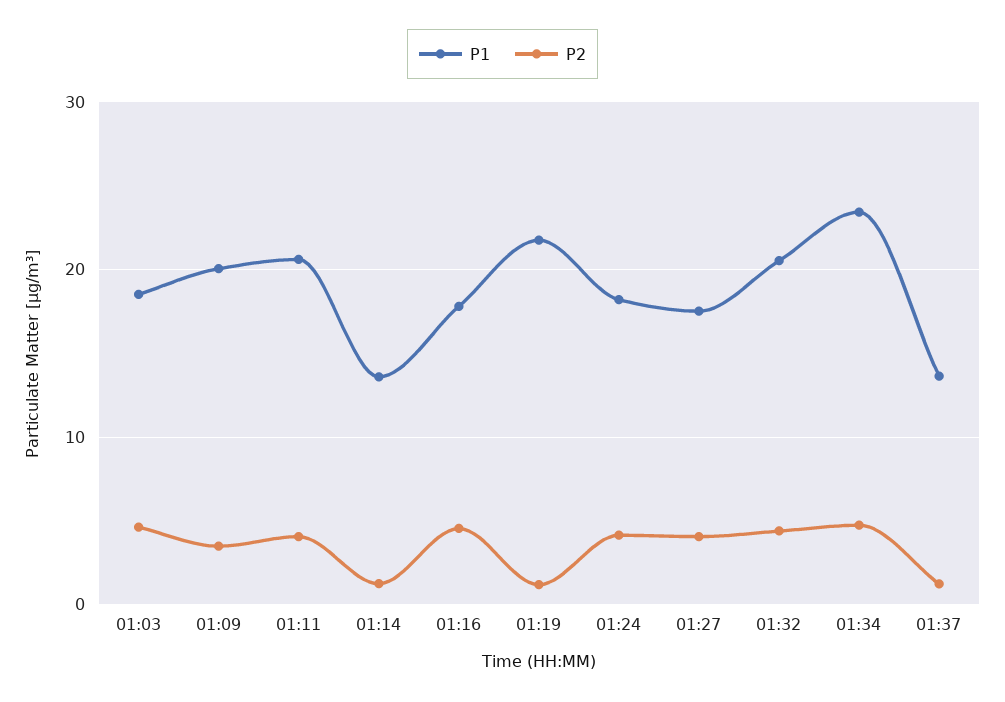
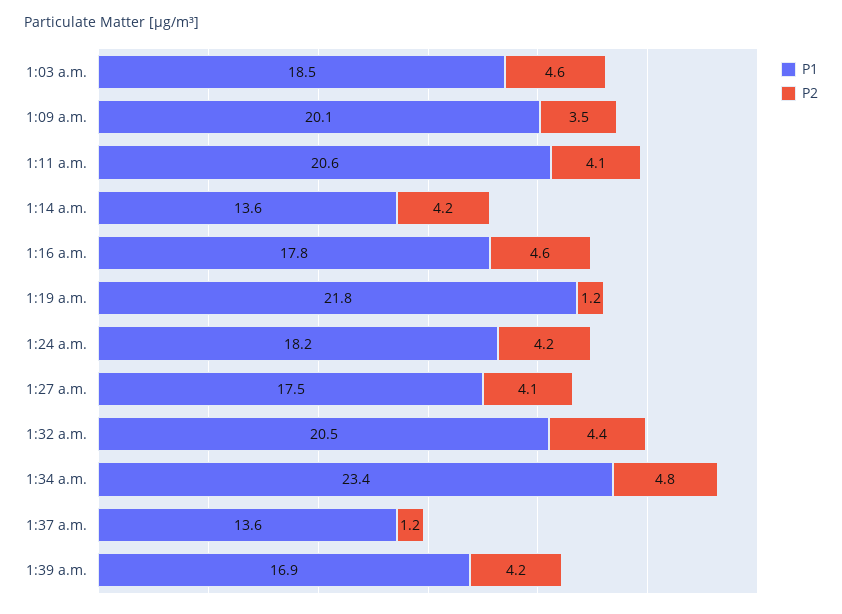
P2, 01:14: 1 -> 4.2
P1, 1:39 a.m.: none -> 16.9
P2, 1:39 a.m.: none -> 4.2

